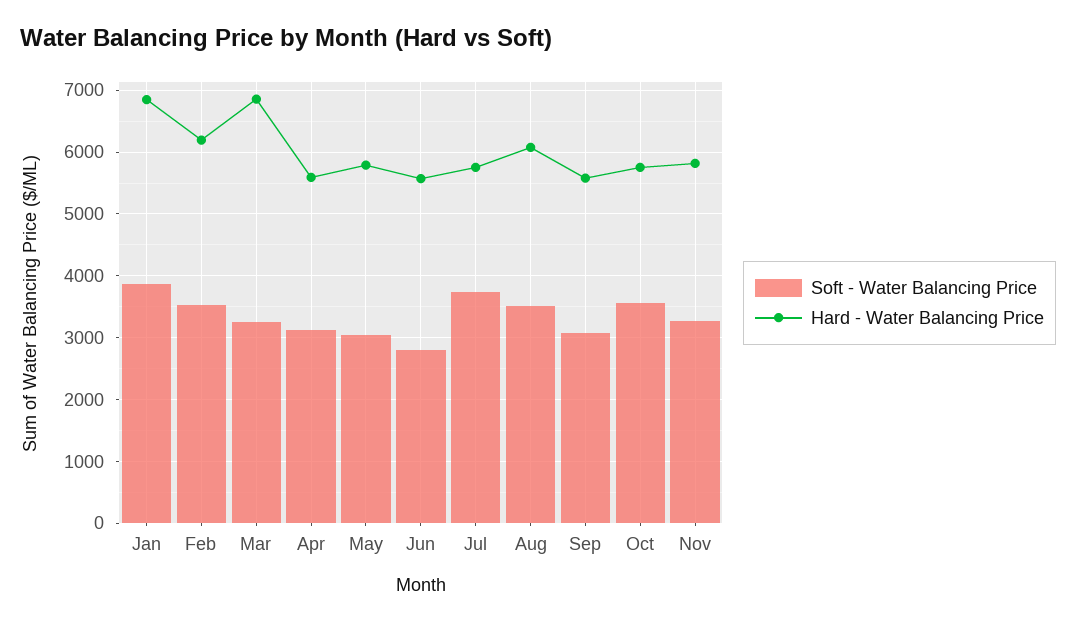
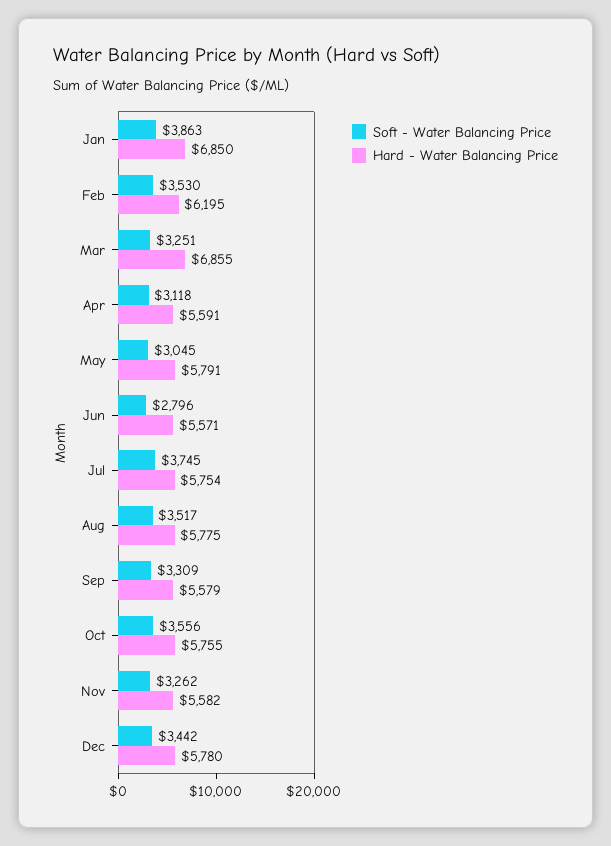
Hard - Water Balancing Price, Aug: 6100 -> 5775
Soft - Water Balancing Price, Sep: 3100 -> 3309
Hard - Water Balancing Price, Nov: 5800 -> 5582
Soft - Water Balancing Price, Dec: none -> 3442
Hard - Water Balancing Price, Dec: none -> 5780

